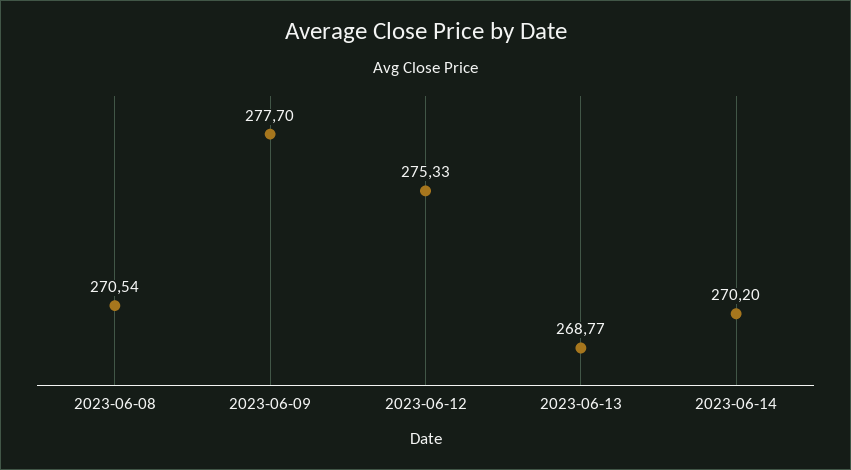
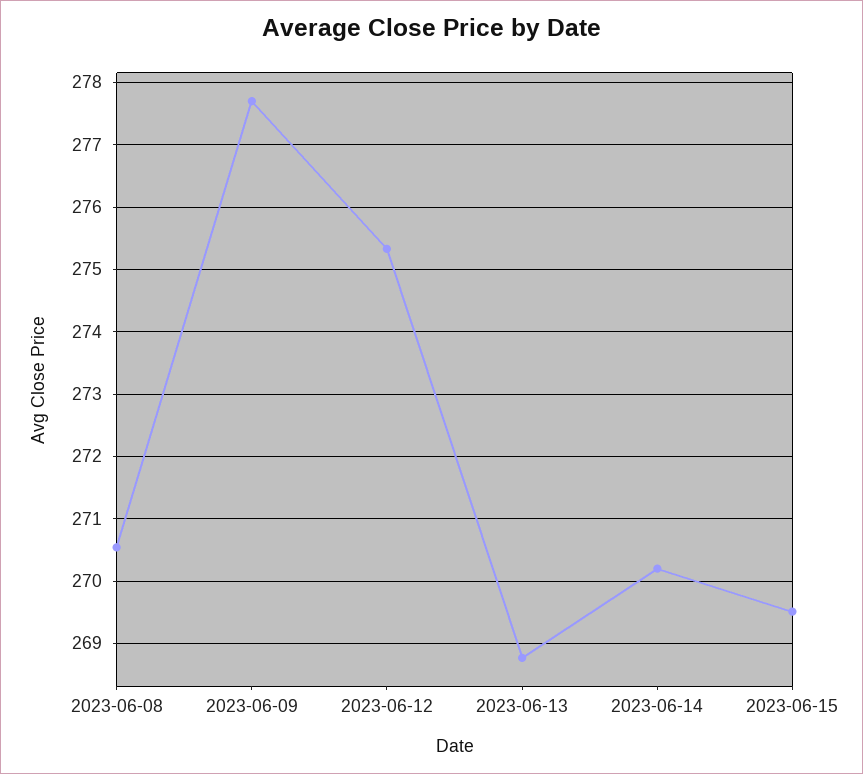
2023-06-15: none -> 269.5

